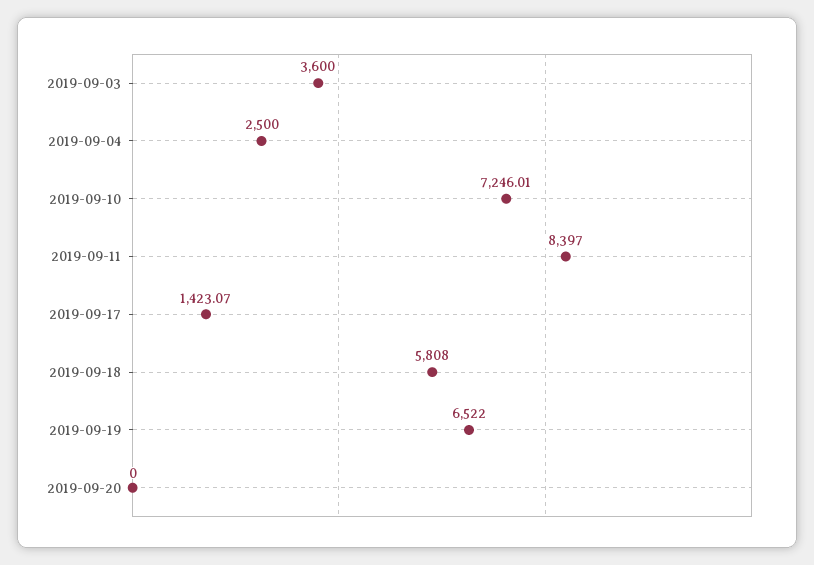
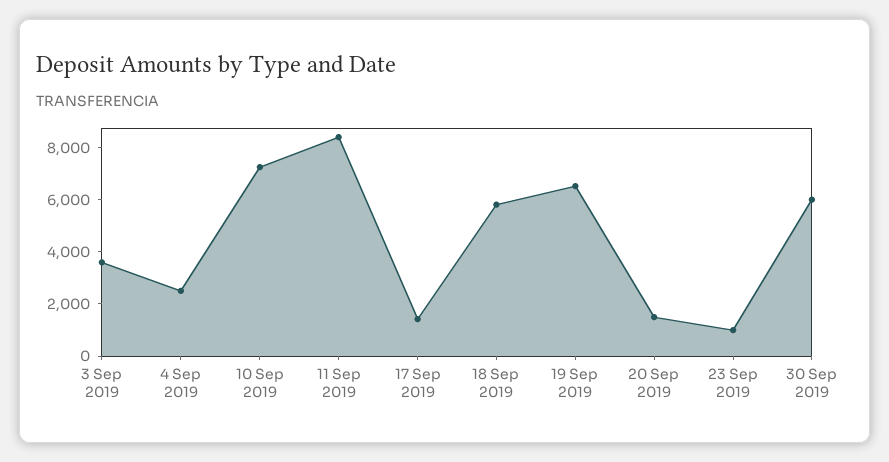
2019-09-20: 0 -> 1500
23 Sep 2019: none -> 1000
30 Sep 2019: none -> 6000

